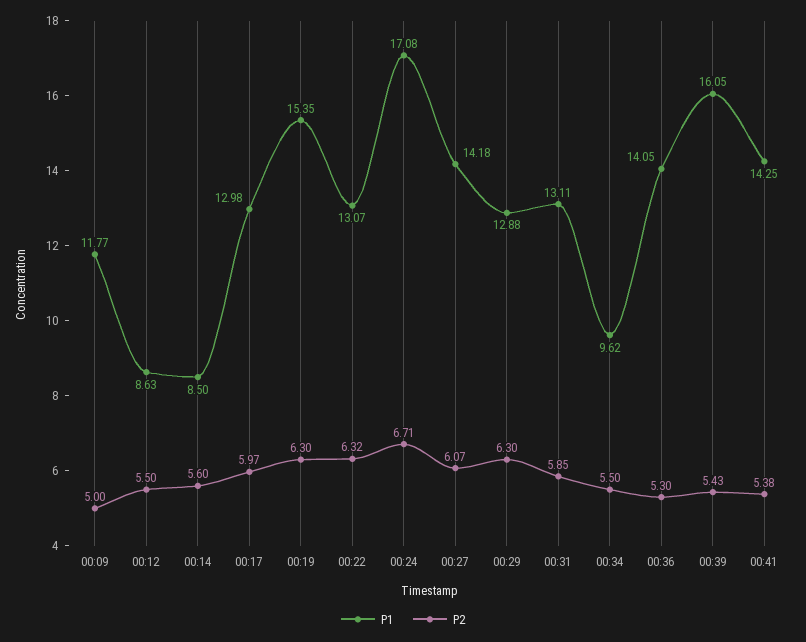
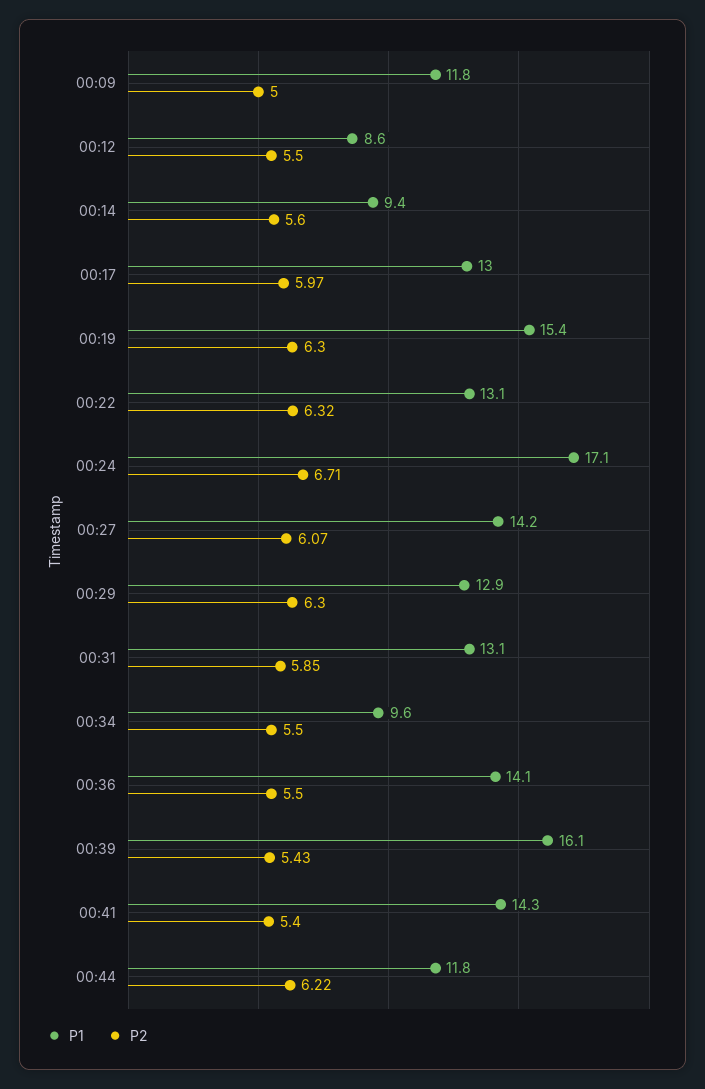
P1, 00:14: 8.5 -> 9.4
P2, 00:36: 5.3 -> 5.5
P2, 00:41: 5.38 -> 5.4
P1, 00:44: none -> 11.8
P2, 00:44: none -> 6.22

